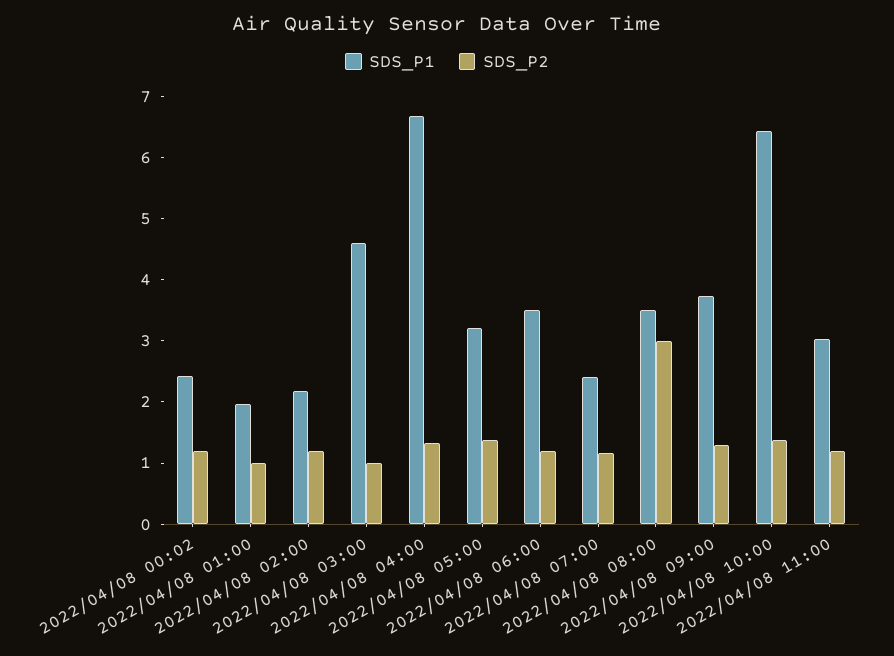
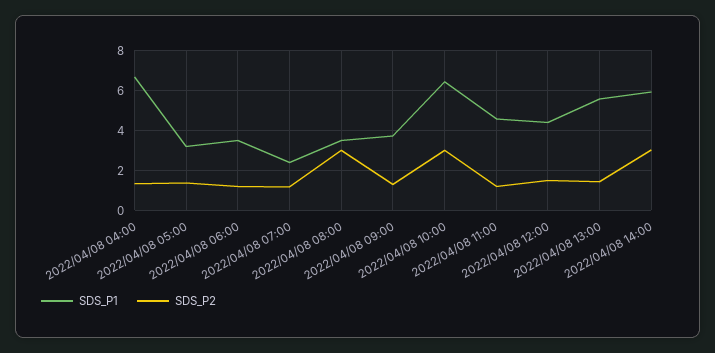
SDS_P1, 2022/04/08 00:02: 2.4 -> none
SDS_P2, 2022/04/08 00:02: 1.2 -> none
SDS_P1, 2022/04/08 01:00: 2 -> none
SDS_P2, 2022/04/08 01:00: 1 -> none
SDS_P1, 2022/04/08 02:00: 2.2 -> none
SDS_P2, 2022/04/08 02:00: 1.2 -> none
SDS_P1, 2022/04/08 03:00: 4.6 -> none
SDS_P2, 2022/04/08 03:00: 1 -> none
SDS_P2, 2022/04/08 10:00: 1.4 -> 3
SDS_P1, 2022/04/08 11:00: 3 -> 4.5
SDS_P1, 2022/04/08 12:00: none -> 4.5
SDS_P2, 2022/04/08 12:00: none -> 1.5
SDS_P1, 2022/04/08 13:00: none -> 5.5
SDS_P2, 2022/04/08 13:00: none -> 1.5
SDS_P1, 2022/04/08 14:00: none -> 6
SDS_P2, 2022/04/08 14:00: none -> 3

